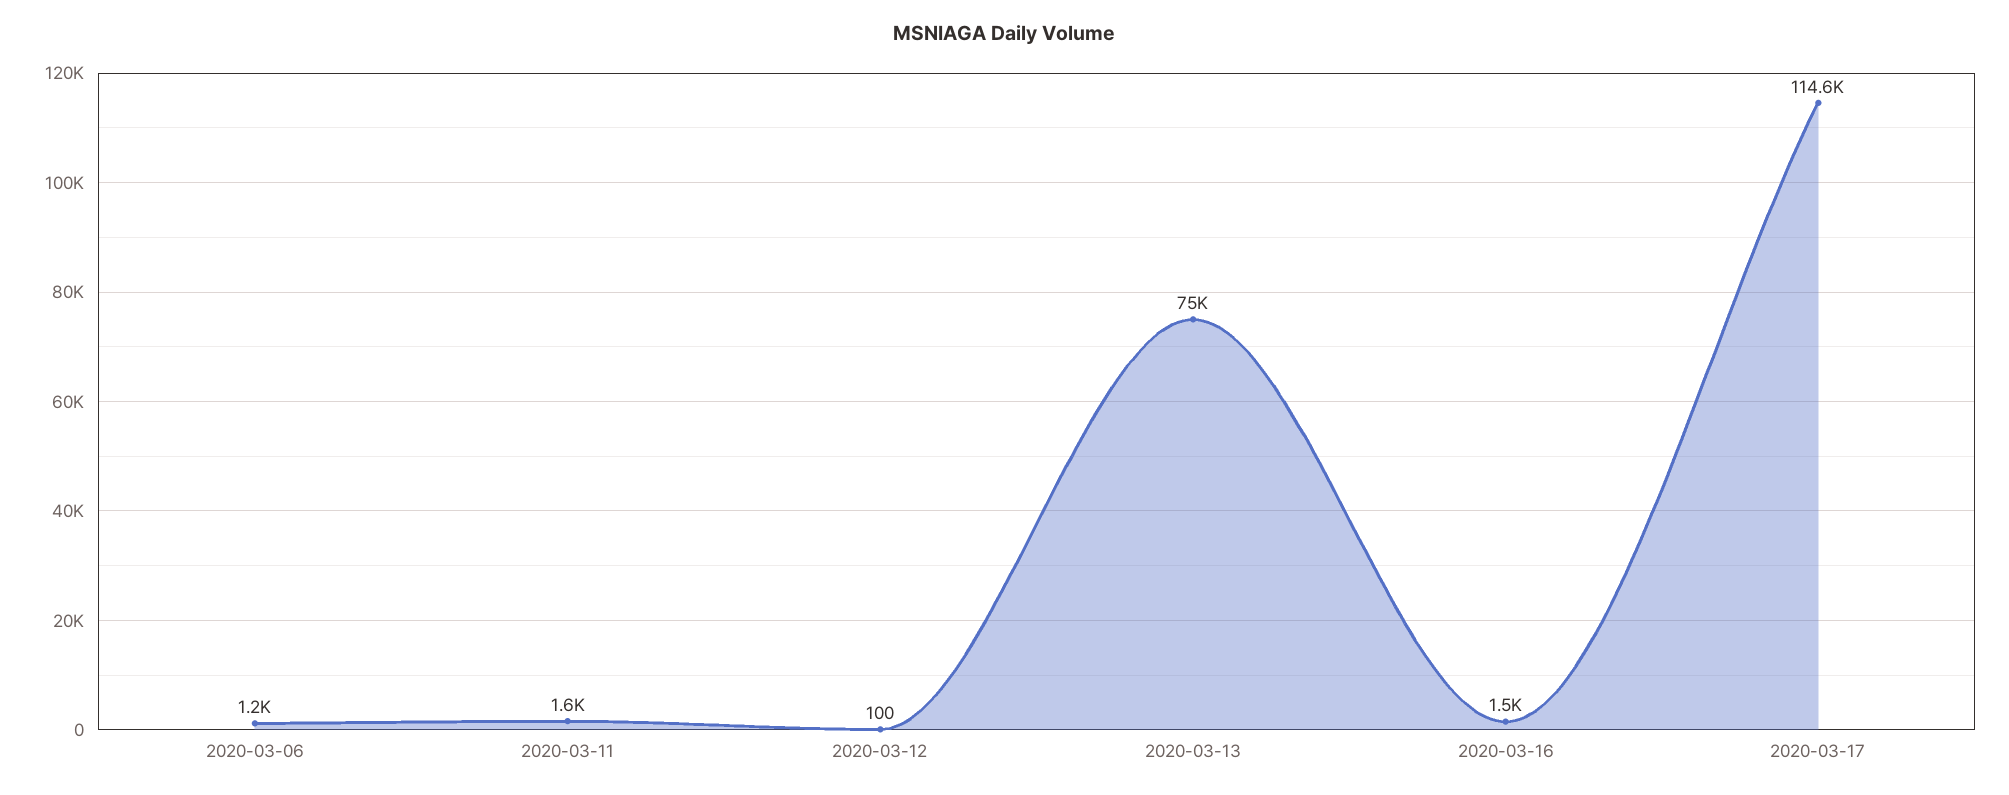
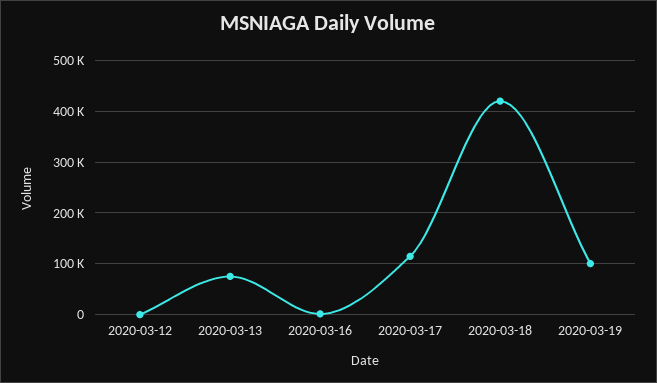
2020-03-06: 1200 -> none
2020-03-11: 1600 -> none
2020-03-18: none -> 420000
2020-03-19: none -> 100000

